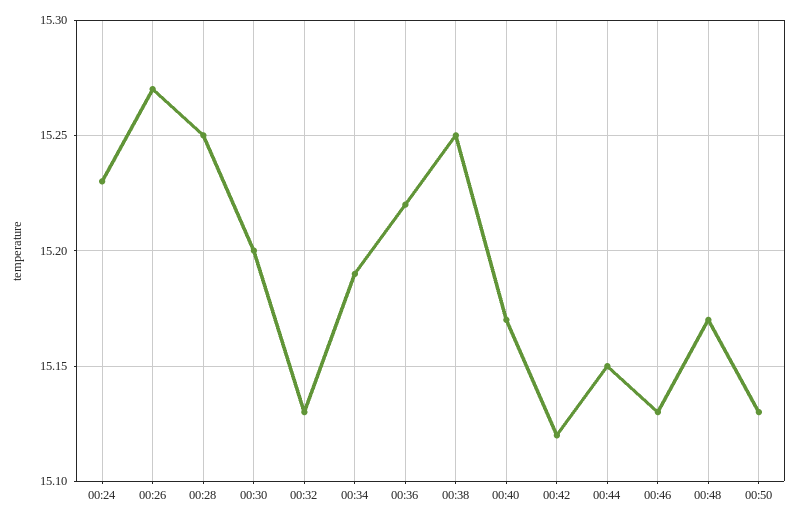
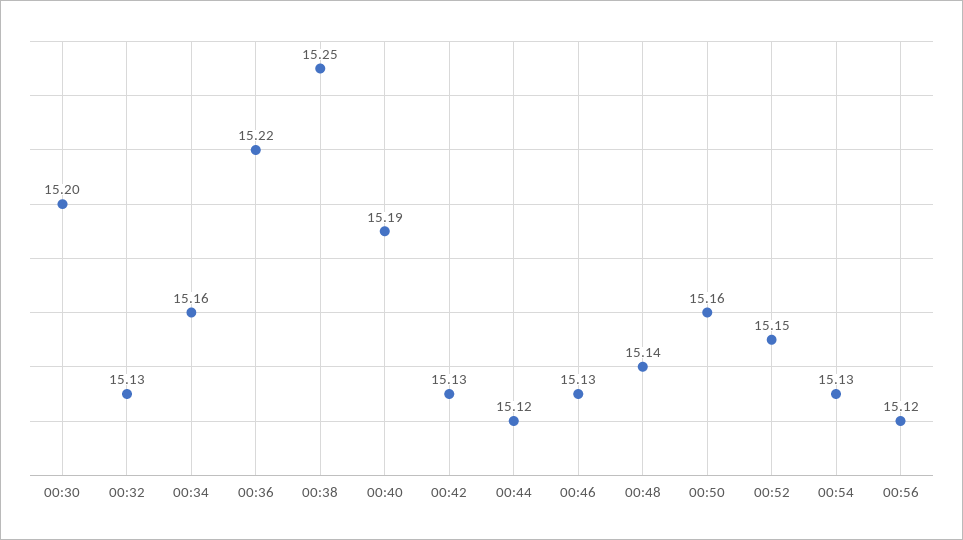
00:24: 15.23 -> none
00:26: 15.27 -> none
00:28: 15.25 -> none
00:34: 15.19 -> 15.16
00:40: 15.17 -> 15.19
00:42: 15.12 -> 15.13
00:44: 15.15 -> 15.12
00:48: 15.17 -> 15.14
00:50: 15.13 -> 15.16
00:52: none -> 15.15
00:54: none -> 15.13
00:56: none -> 15.12

